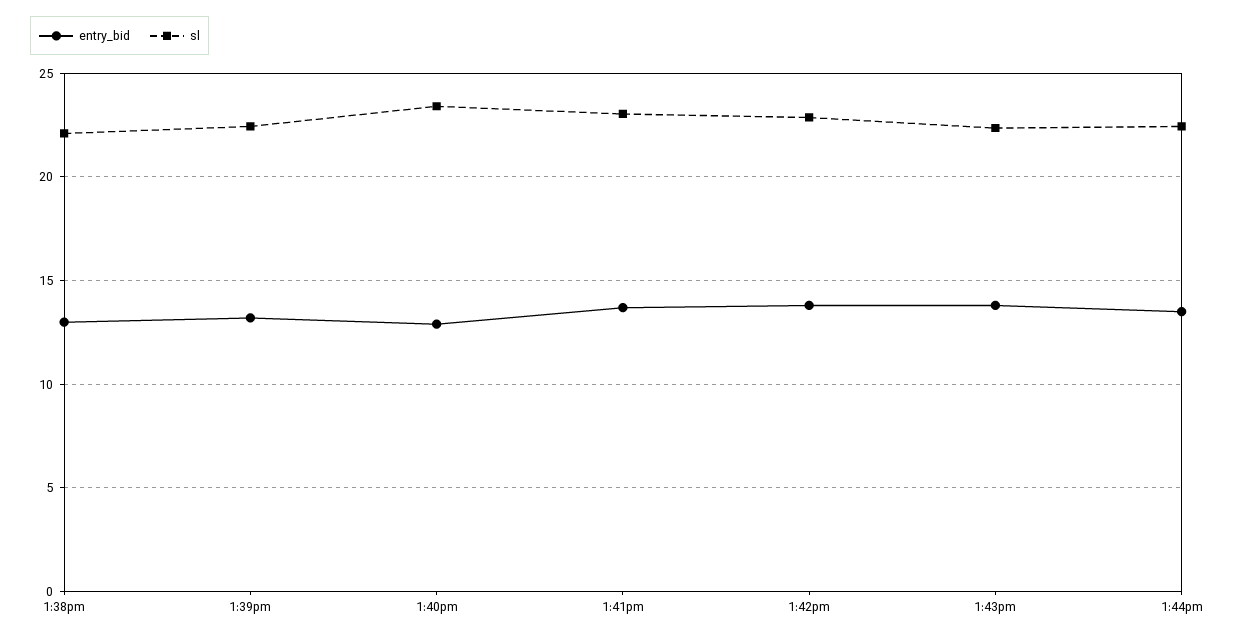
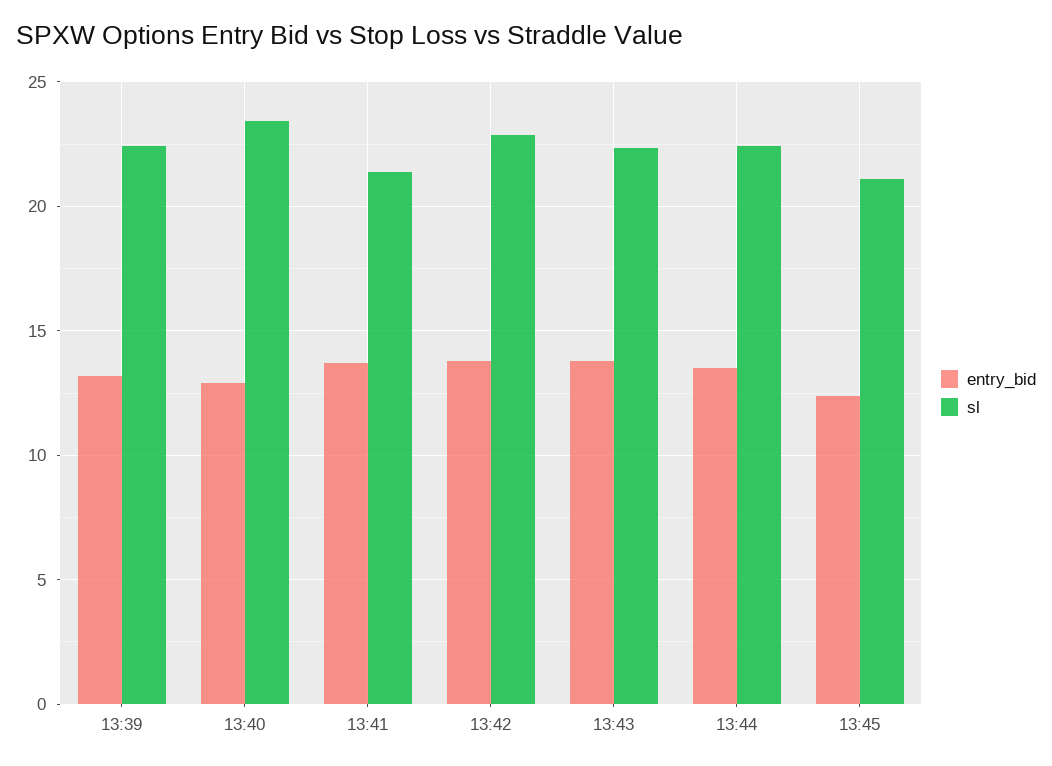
entry_bid, 1:38pm: 13 -> none
sl, 1:38pm: 22 -> none
sl, 1:41pm: 23 -> 21.5
entry_bid, 13:45: none -> 12.5
sl, 13:45: none -> 21

